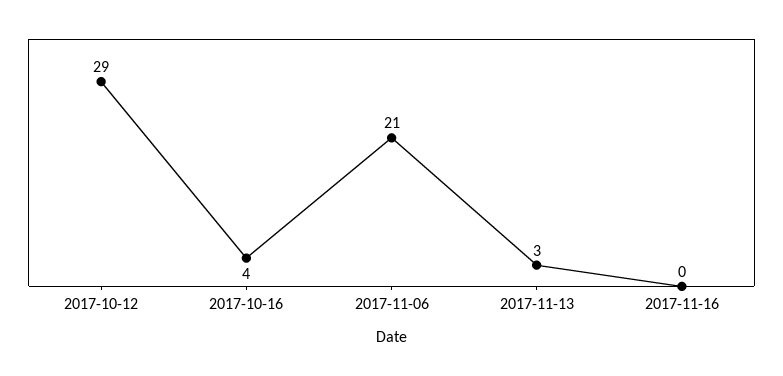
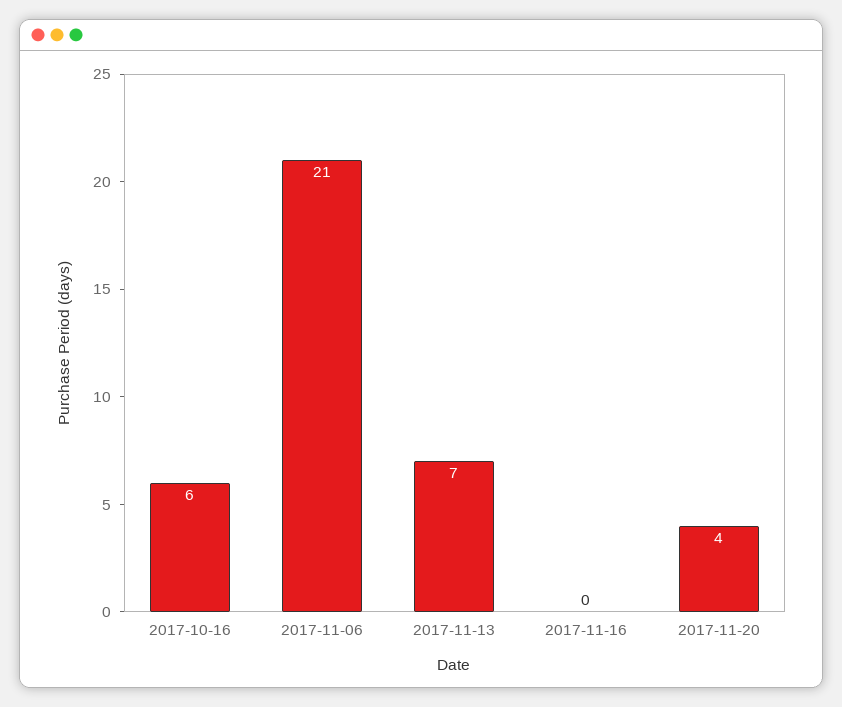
2017-10-12: 29 -> none
2017-10-16: 4 -> 6
2017-11-13: 3 -> 7
2017-11-20: none -> 4

